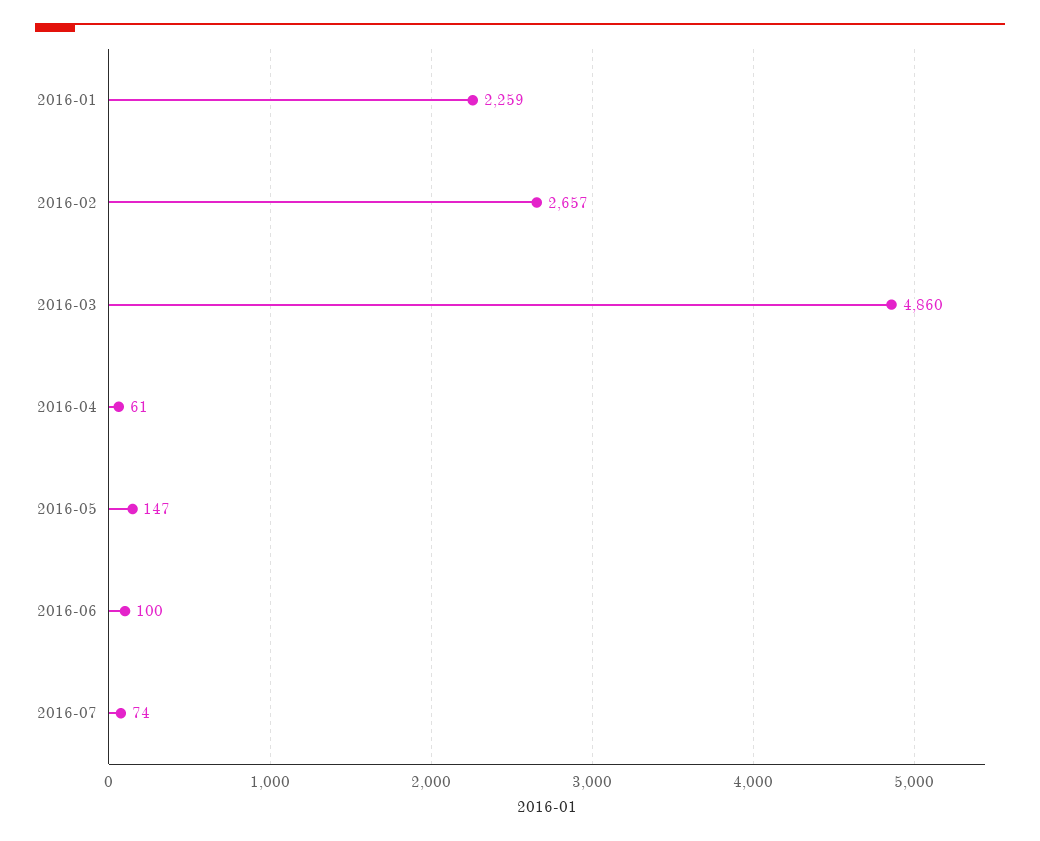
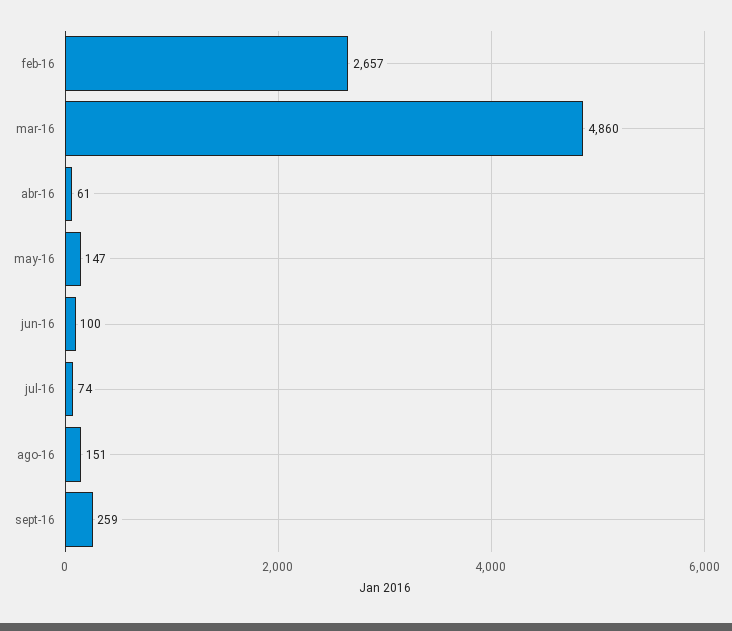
2016-01: 2259 -> none
ago-16: none -> 151
sept-16: none -> 259

